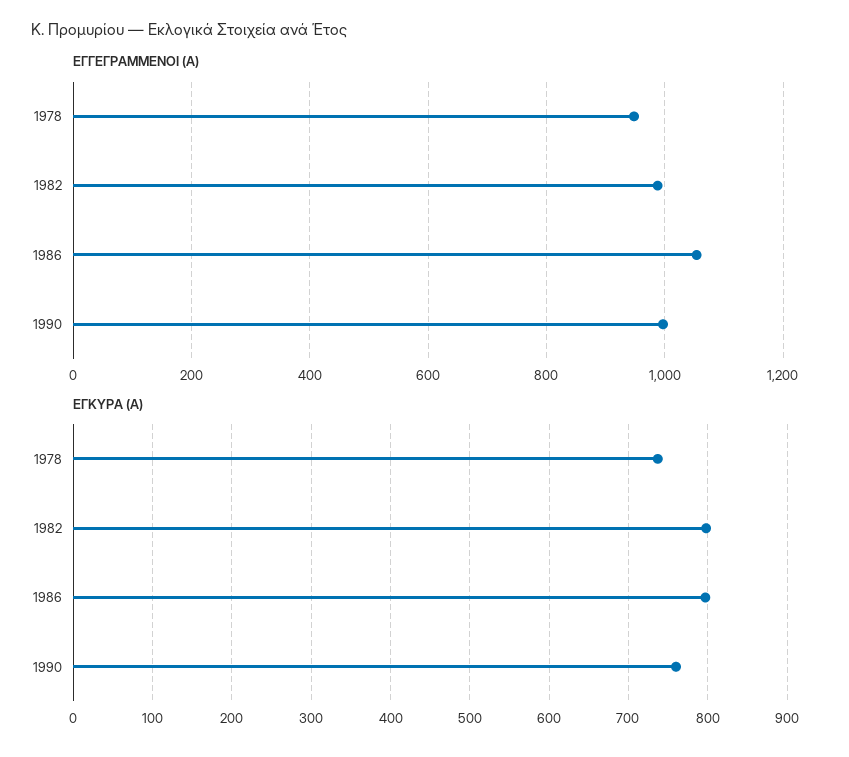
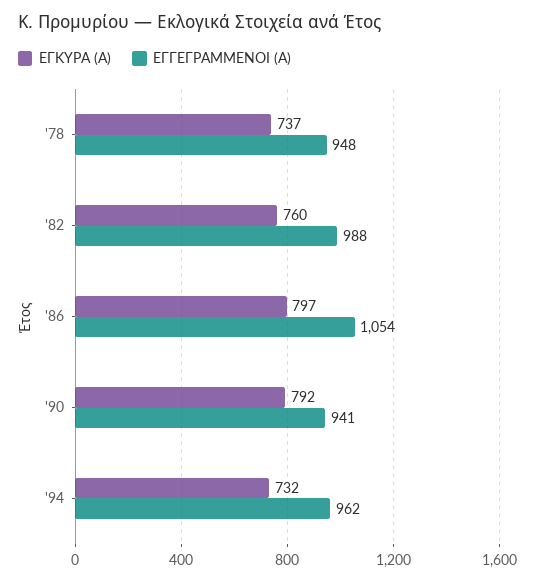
ΕΓΓΕΓΡΑΜΜΕΝΟΙ (Α), 1990: 1000 -> 941
ΕΓΚΥΡΑ (Α), 1982: 800 -> 760
ΕΓΚΥΡΑ (Α), 1990: 760 -> 792
ΕΓΚΥΡΑ (Α), '94: none -> 732
ΕΓΓΕΓΡΑΜΜΕΝΟΙ (Α), '94: none -> 962

